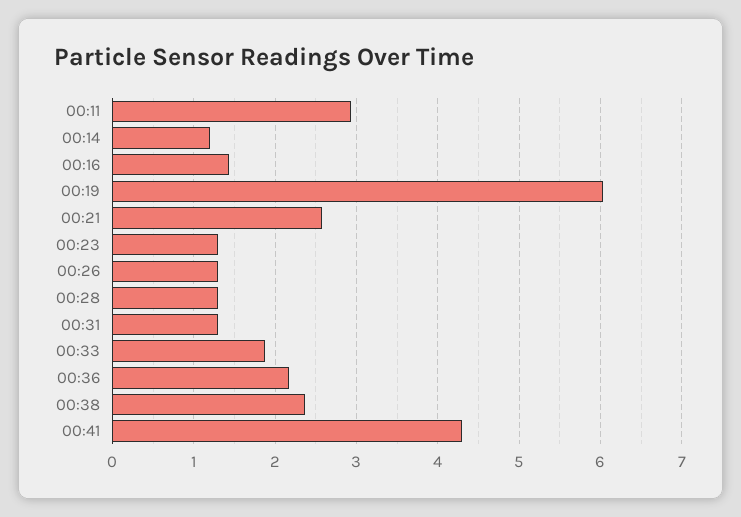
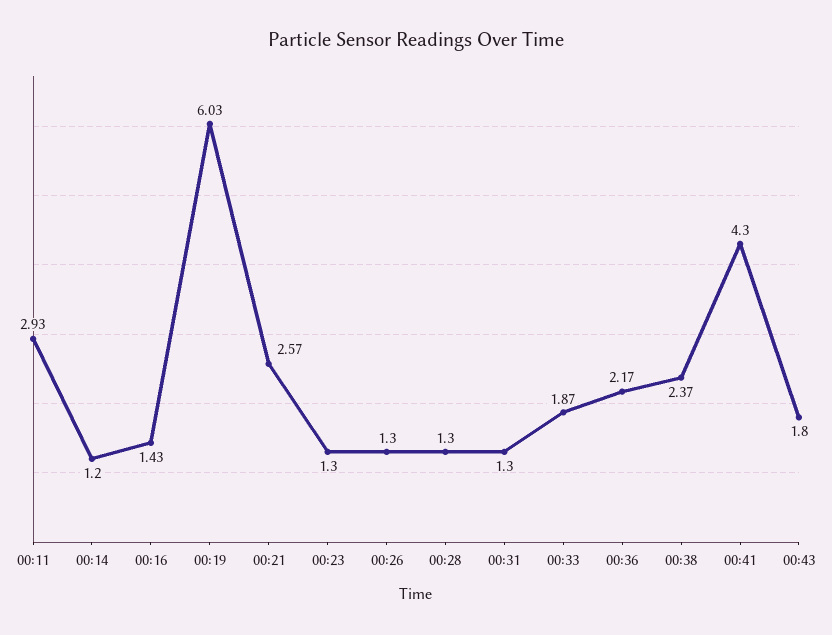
00:43: none -> 1.8

